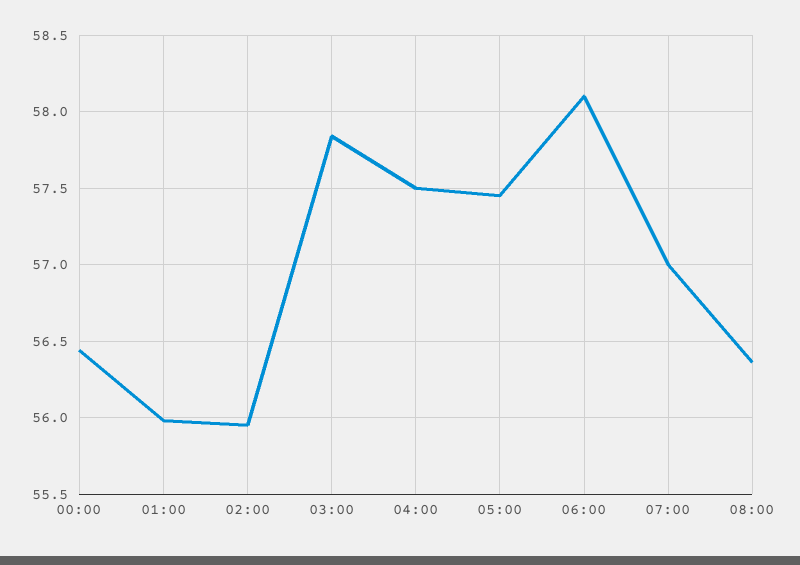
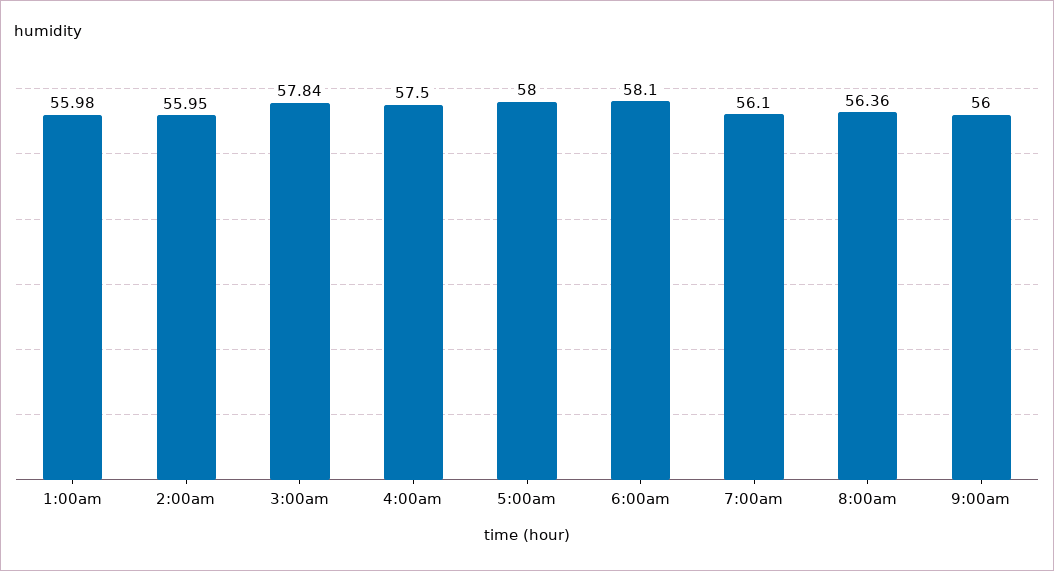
00:00: 56.45 -> none
05:00: 57.45 -> 58
07:00: 57 -> 56.1
9:00am: none -> 56

